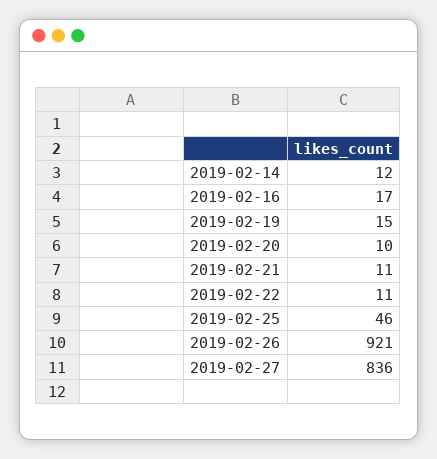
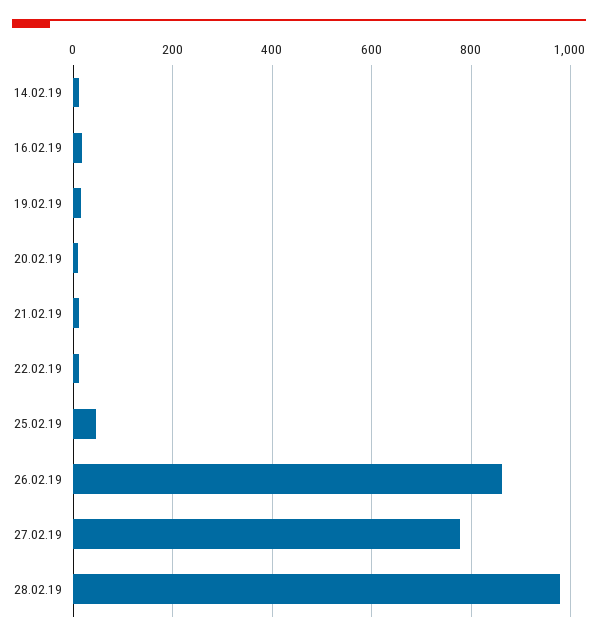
2019-02-26: 921 -> 860
2019-02-27: 836 -> 780
28.02.19: none -> 980

